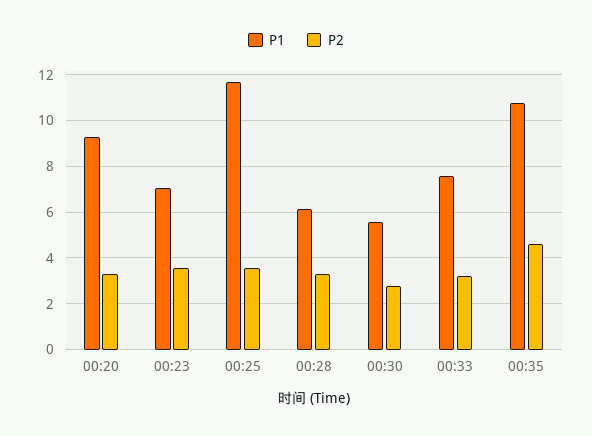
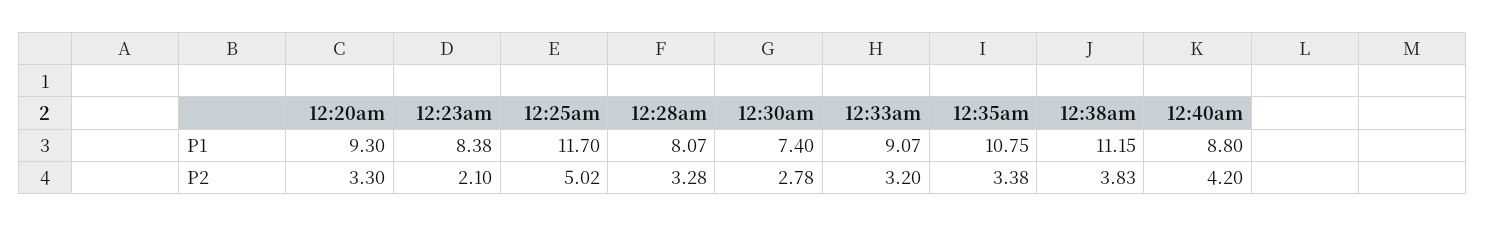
P1, 00:23: 7 -> 8.38
P2, 00:23: 3.5 -> 2.1
P2, 00:25: 3.5 -> 5.02
P1, 00:28: 6 -> 8.07
P1, 00:30: 5.5 -> 7.4
P1, 00:33: 7.5 -> 9.07
P2, 00:35: 4.5 -> 3.38
P1, 12:38am: none -> 11.15
P1, 12:40am: none -> 8.8
P2, 12:38am: none -> 3.83
P2, 12:40am: none -> 4.2

